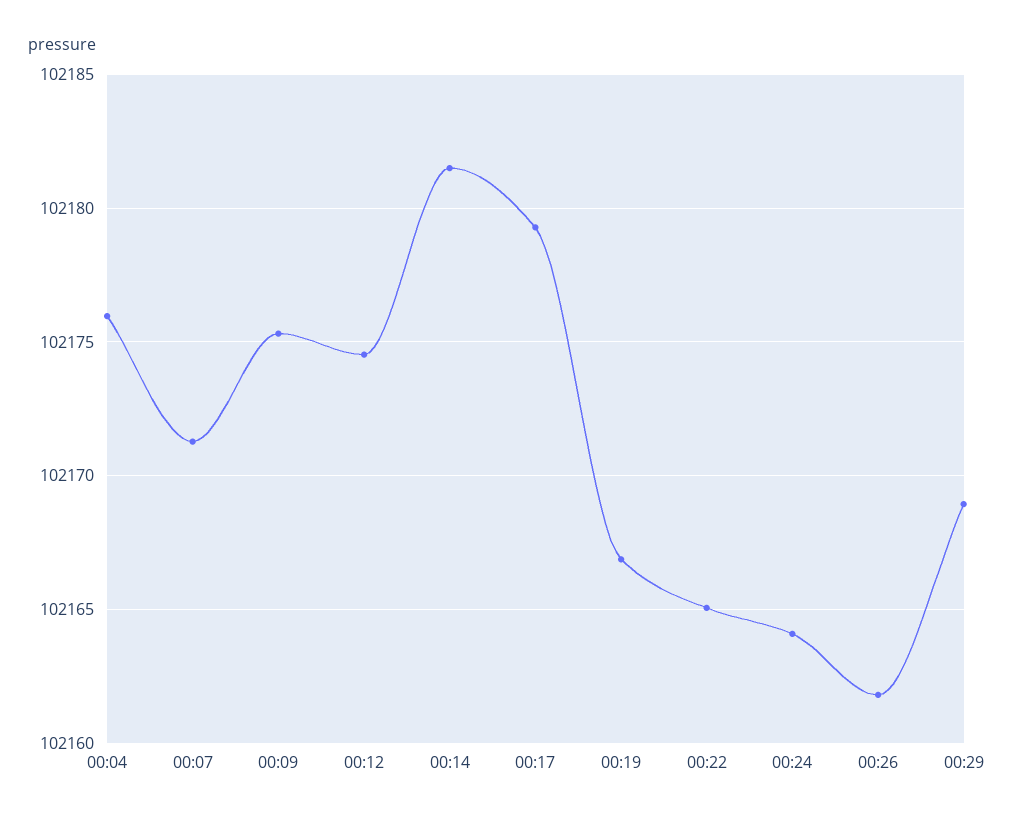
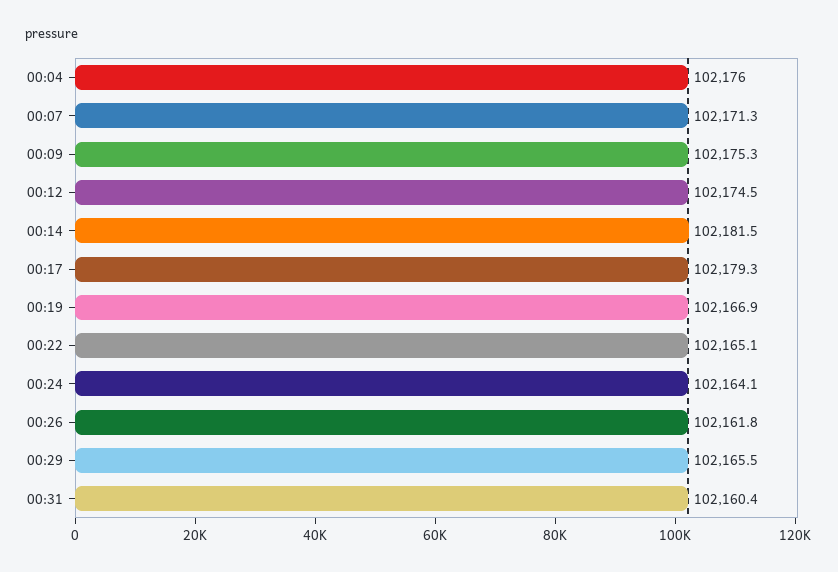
00:29: 102169 -> 102165.5
00:31: none -> 102160.4

